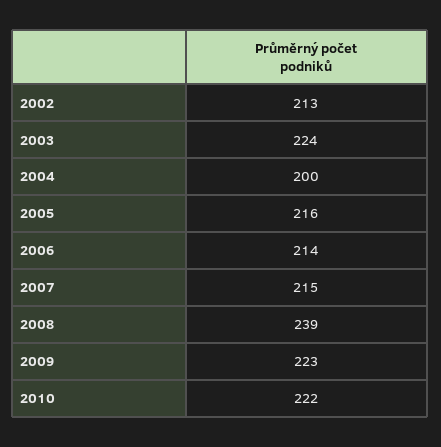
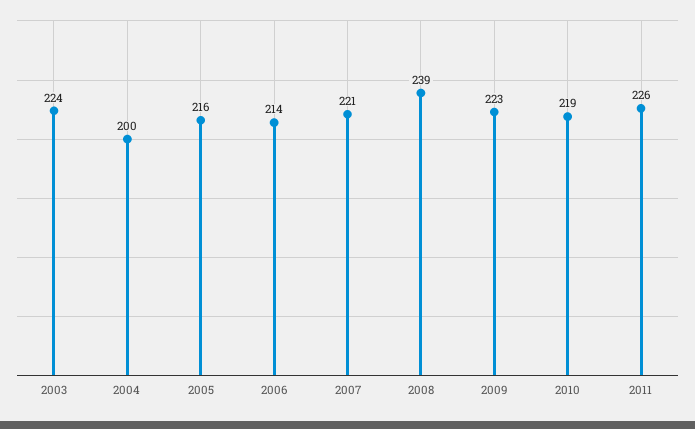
2002: 213 -> none
2007: 215 -> 221
2010: 222 -> 219
2011: none -> 226

